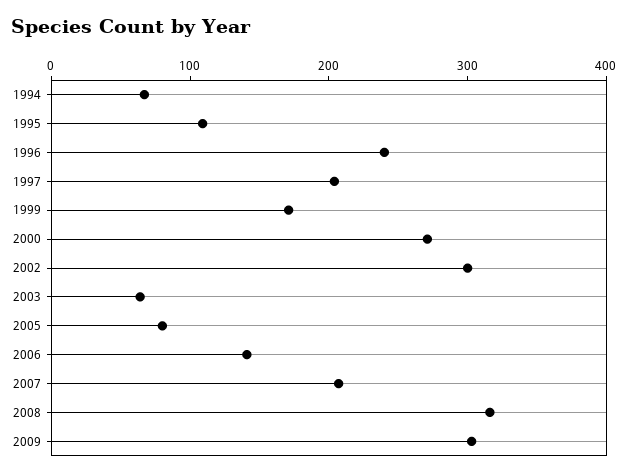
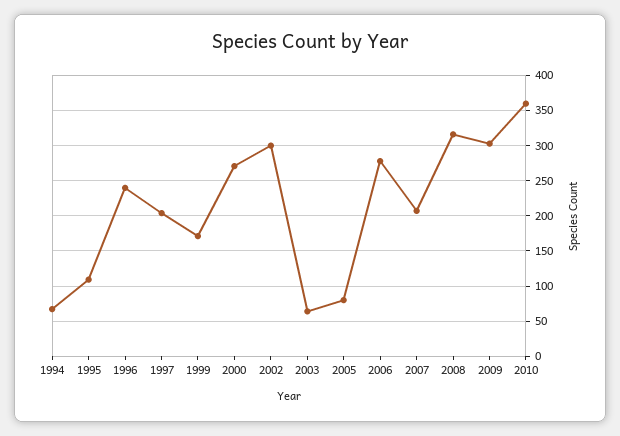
2006: 140 -> 280
2010: none -> 360

